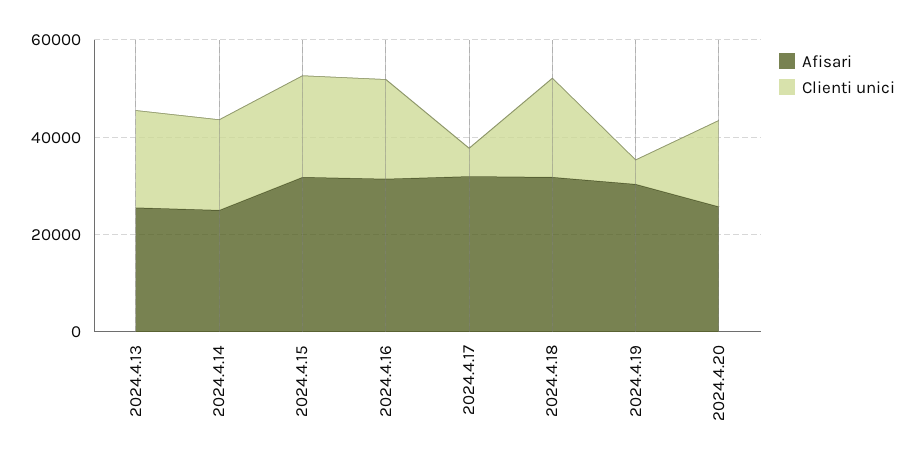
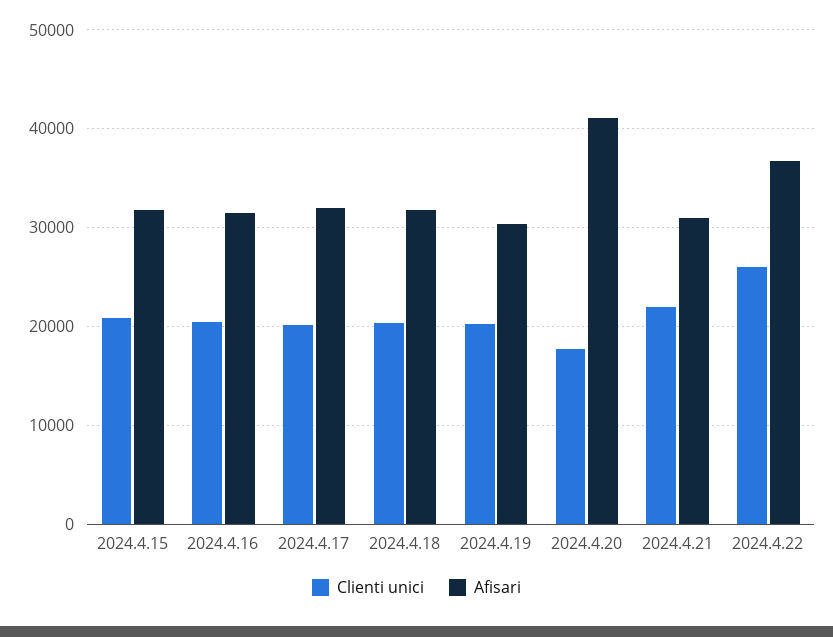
Afisari, 2024.4.13: 25000 -> none
Clienti unici, 2024.4.13: 20000 -> none
Afisari, 2024.4.14: 25000 -> none
Clienti unici, 2024.4.14: 20000 -> none
Clienti unici, 2024.4.17: 5000 -> 20000
Clienti unici, 2024.4.19: 5000 -> 20000
Afisari, 2024.4.20: 25000 -> 41000
Clienti unici, 2024.4.21: none -> 22000
Afisari, 2024.4.21: none -> 31000
Clienti unici, 2024.4.22: none -> 26000
Afisari, 2024.4.22: none -> 37000

